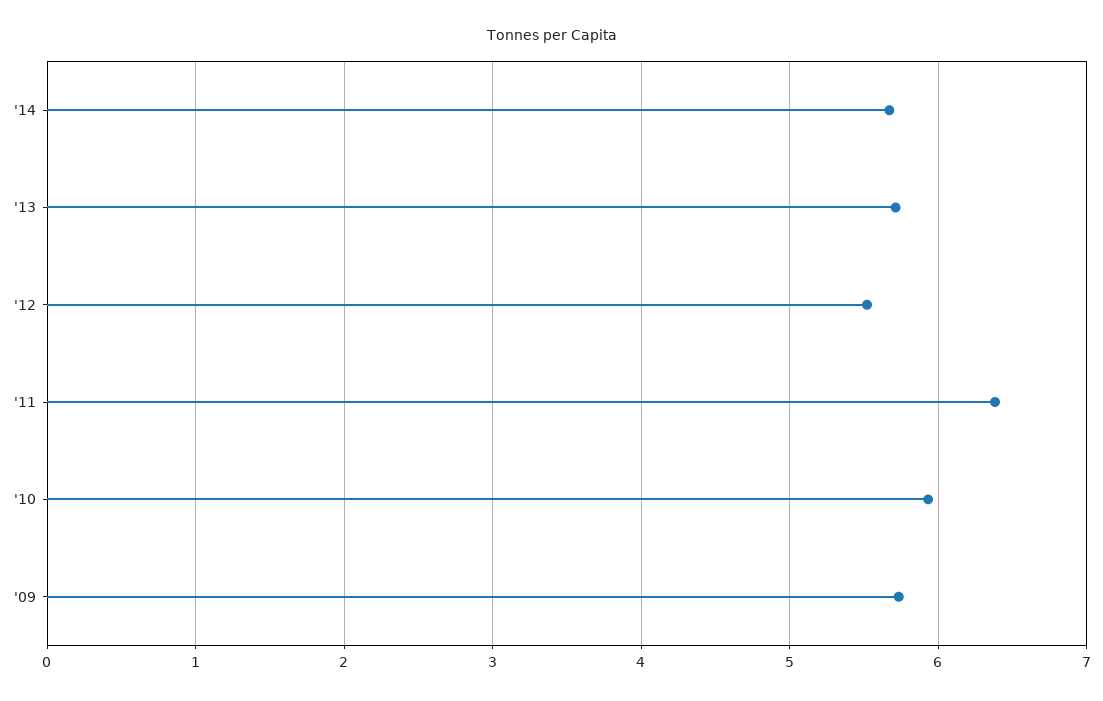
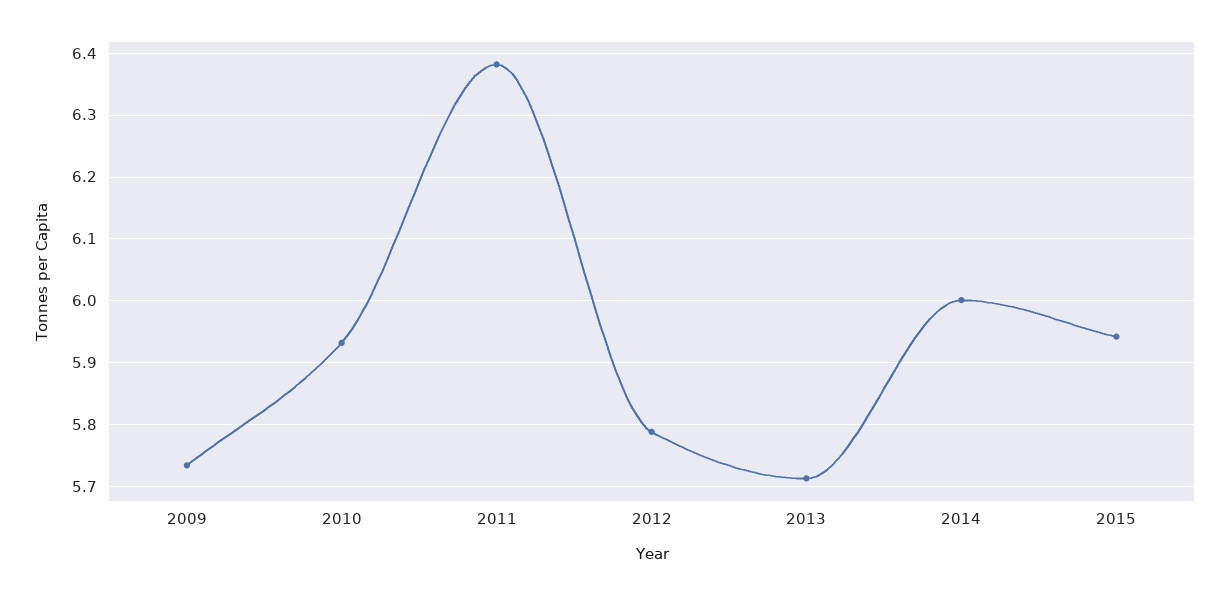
'14: 5.7 -> 6
'12: 5.5 -> 5.79
2015: none -> 5.94

